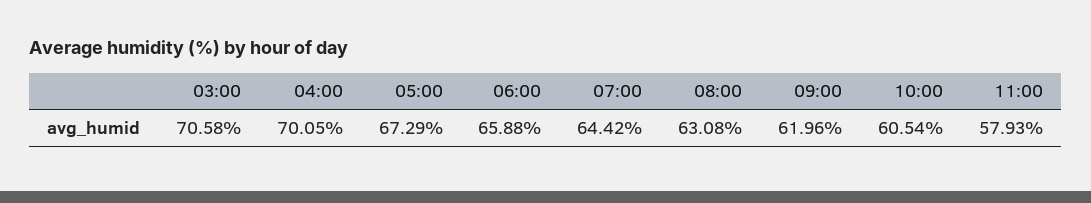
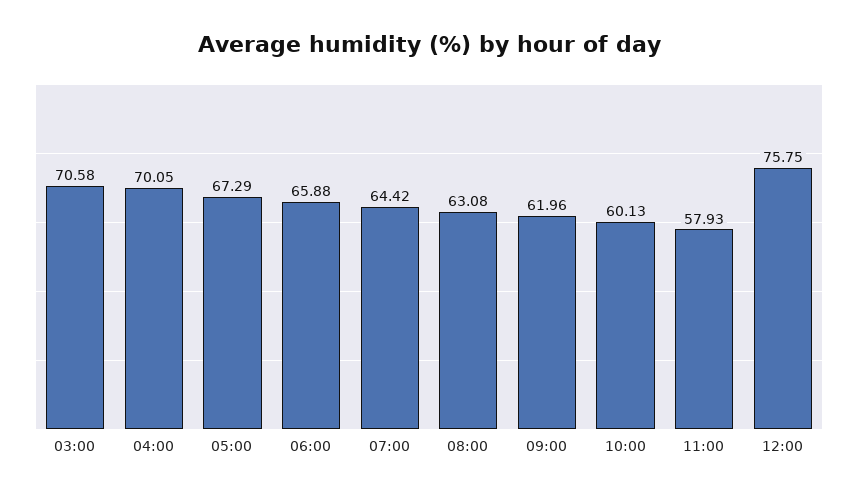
10:00: 60.54 -> 60.13
12:00: none -> 75.75

